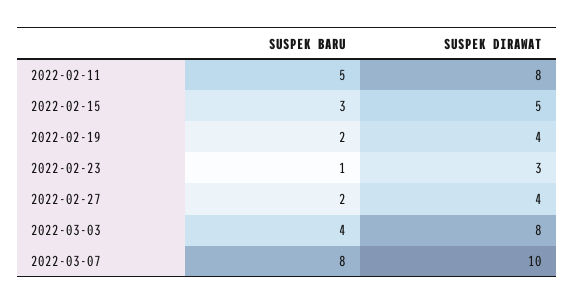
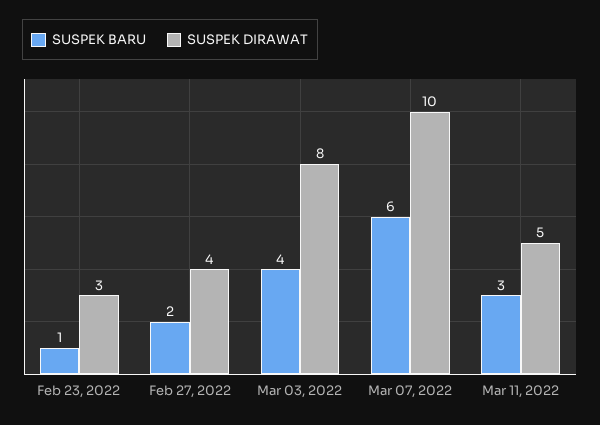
SUSPEK BARU, 2022-02-11: 5 -> none
SUSPEK DIRAWAT, 2022-02-11: 8 -> none
SUSPEK BARU, 2022-02-15: 3 -> none
SUSPEK DIRAWAT, 2022-02-15: 5 -> none
SUSPEK BARU, 2022-02-19: 2 -> none
SUSPEK DIRAWAT, 2022-02-19: 4 -> none
SUSPEK BARU, 2022-03-07: 8 -> 6
SUSPEK BARU, Mar 11, 2022: none -> 3
SUSPEK DIRAWAT, Mar 11, 2022: none -> 5

